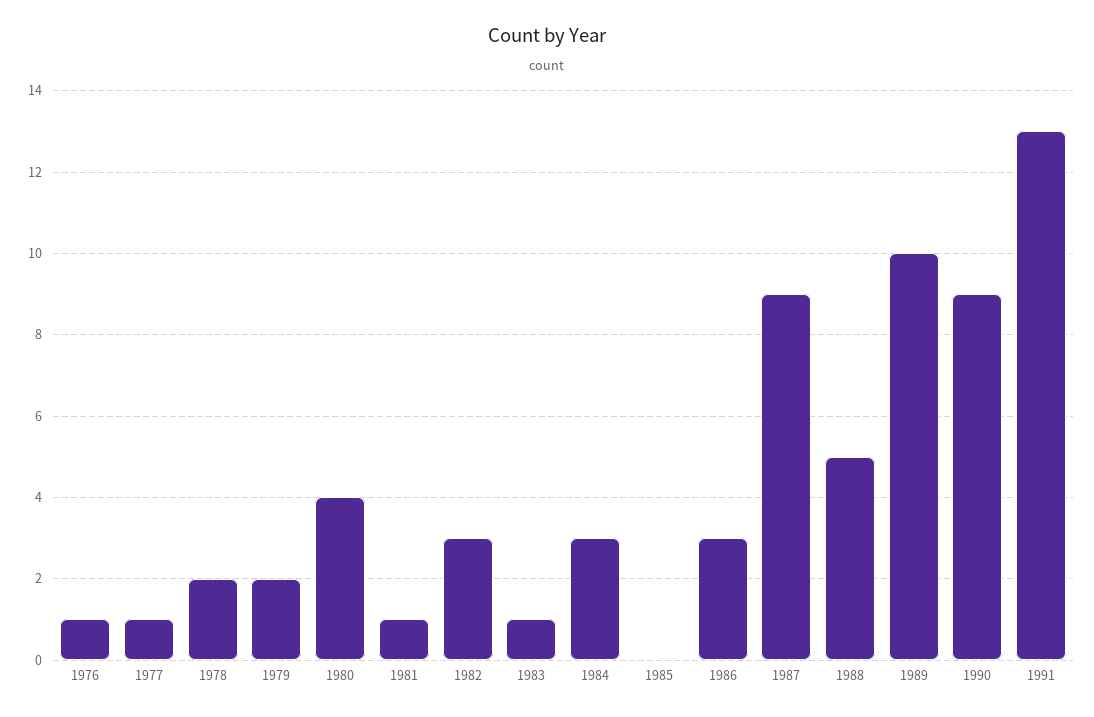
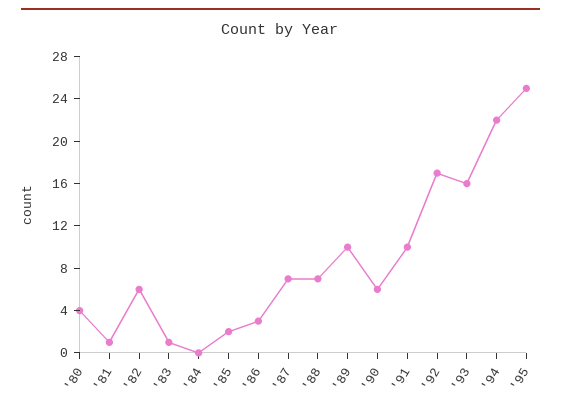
1976: 1 -> none
1977: 1 -> none
1978: 2 -> none
1979: 2 -> none
1982: 3 -> 6
1984: 3 -> 0
1985: 0 -> 2
1987: 9 -> 7
1988: 5 -> 7
1990: 9 -> 6
1991: 13 -> 10
'92: none -> 17
'93: none -> 16
'94: none -> 22
'95: none -> 25

